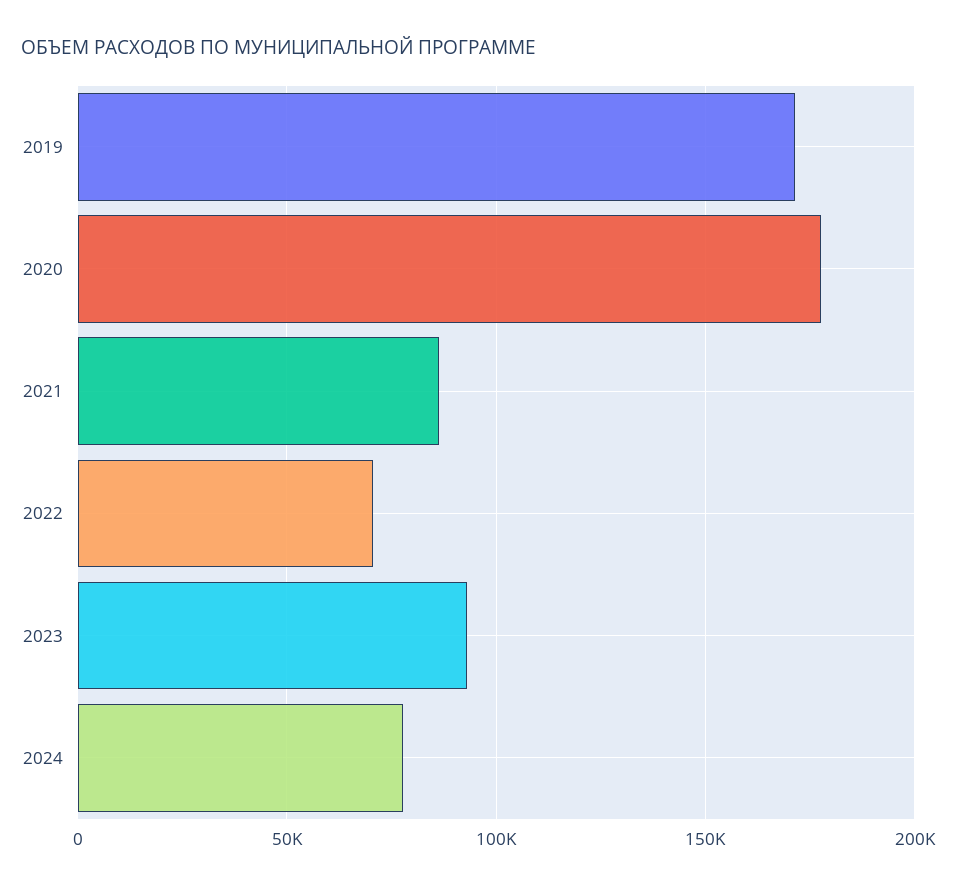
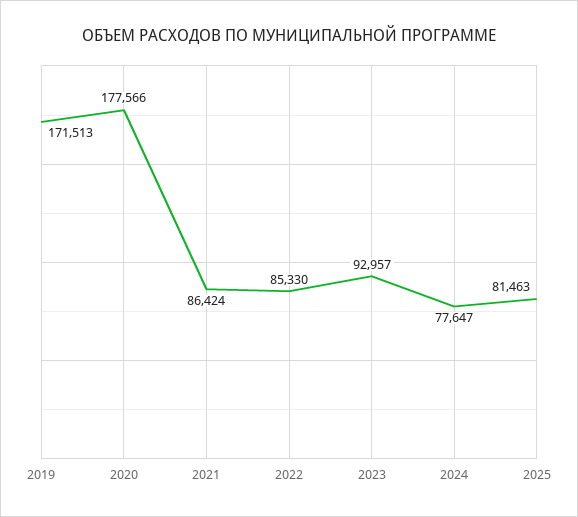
2022: 70000 -> 85330
2025: none -> 81463

